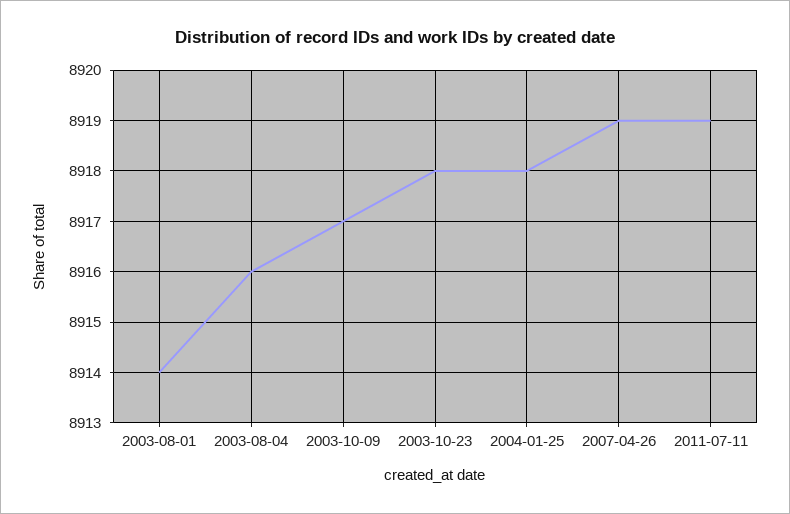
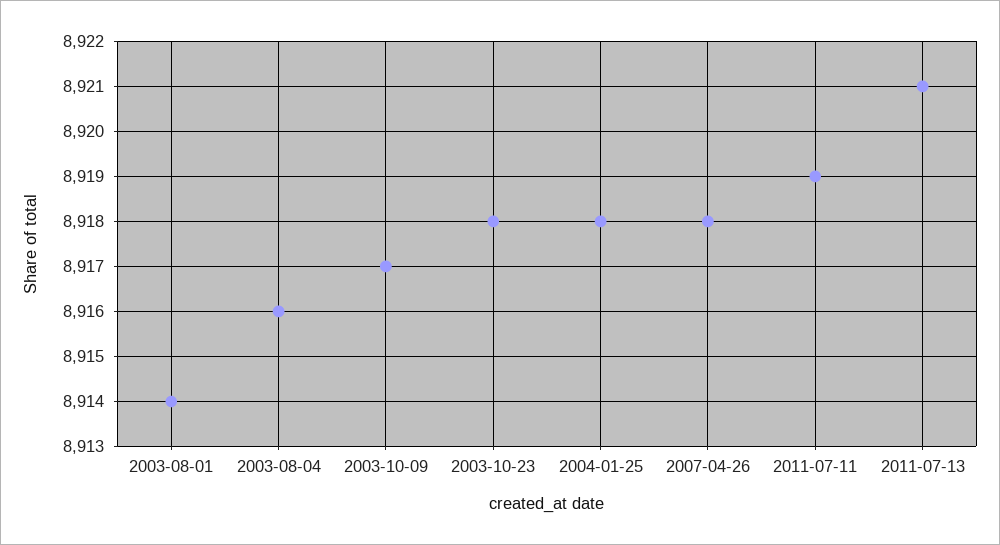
2007-04-26: 8919 -> 8918
2011-07-13: none -> 8921

